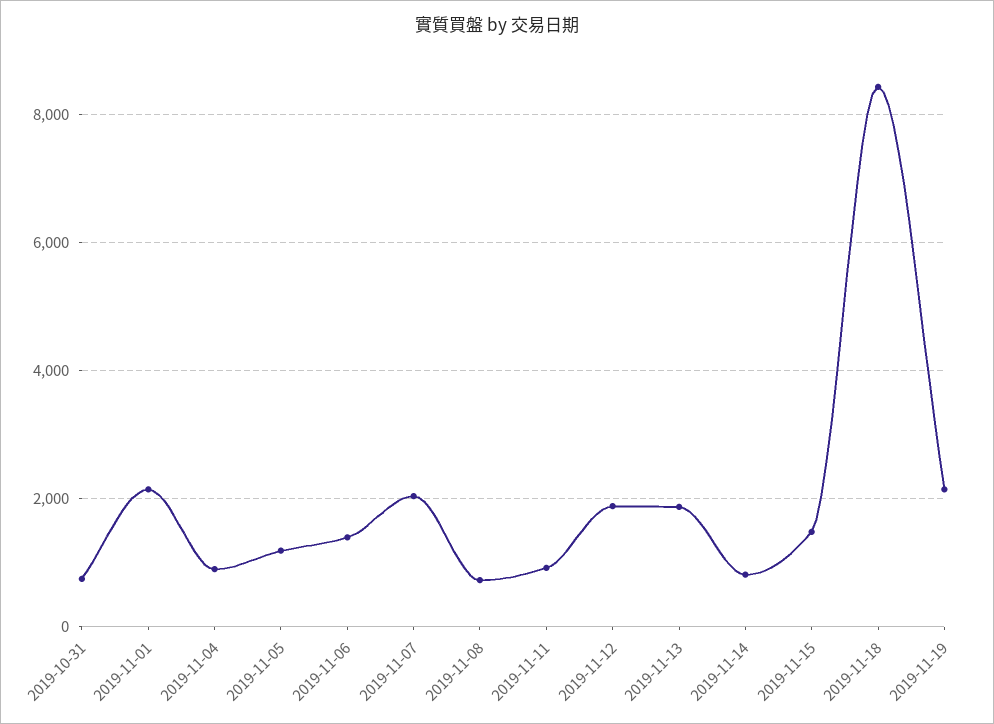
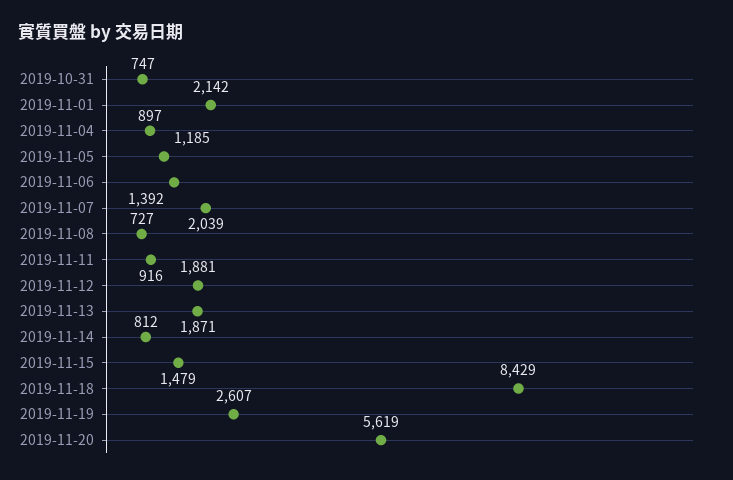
2019-11-19: 2200 -> 2607
2019-11-20: none -> 5619

